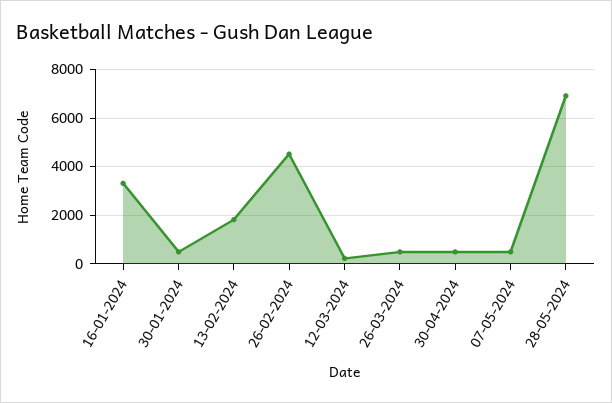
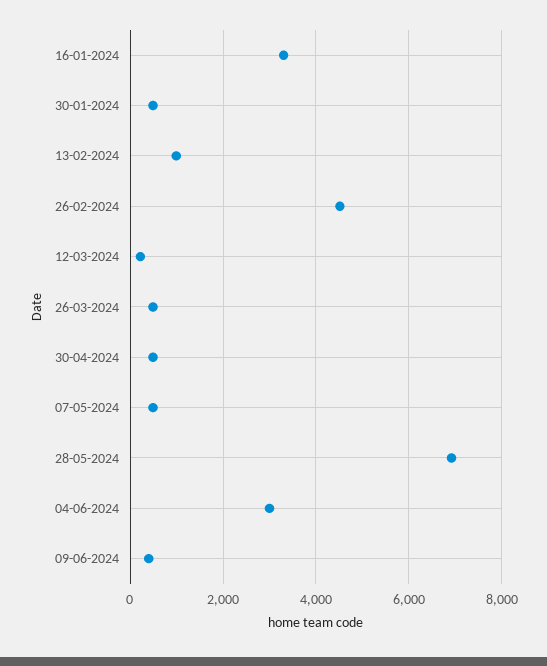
13-02-2024: 1750 -> 1000
04-06-2024: none -> 3000
09-06-2024: none -> 400

